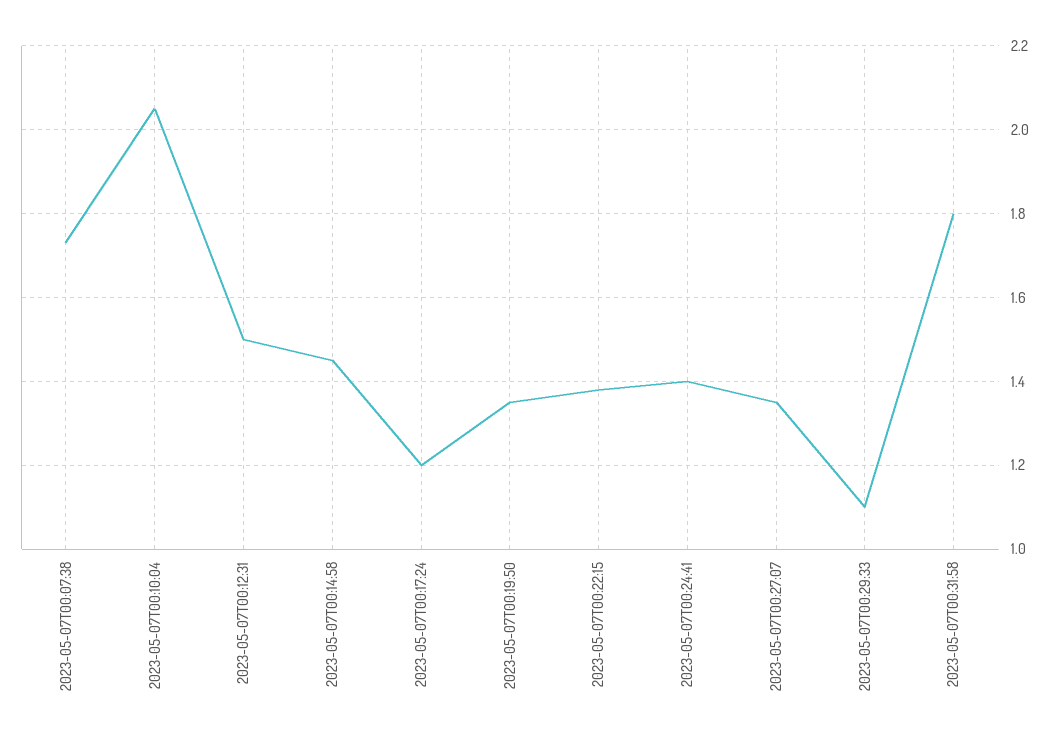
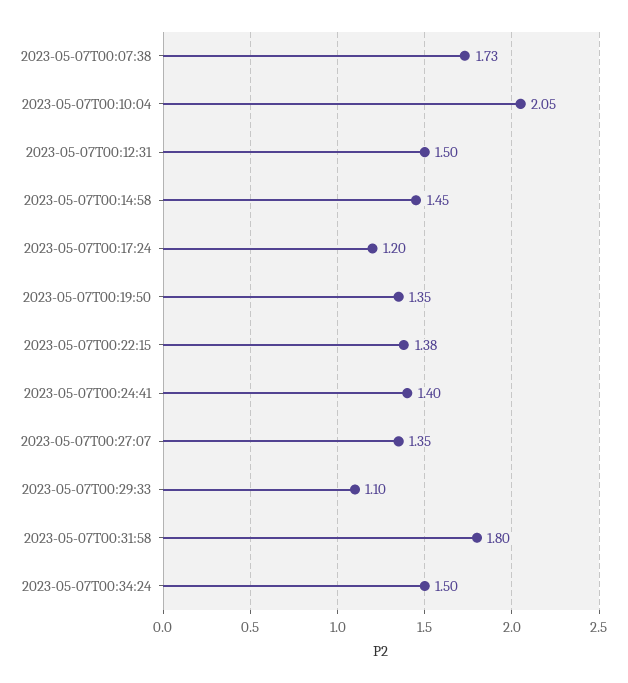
2023-05-07T00:34:24: none -> 1.5

